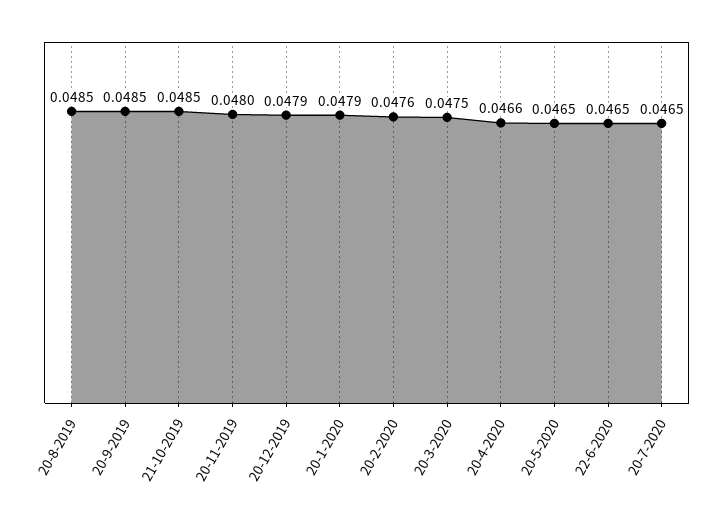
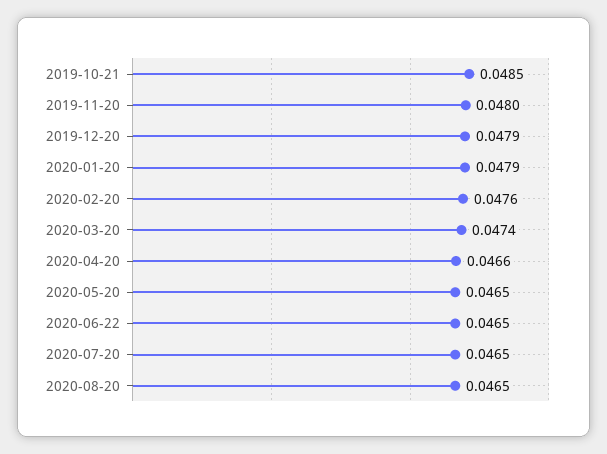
20-8-2019: 0.0485 -> none
20-9-2019: 0.0485 -> none
20-3-2020: 0.0475 -> 0.0474
2020-08-20: none -> 0.0465

